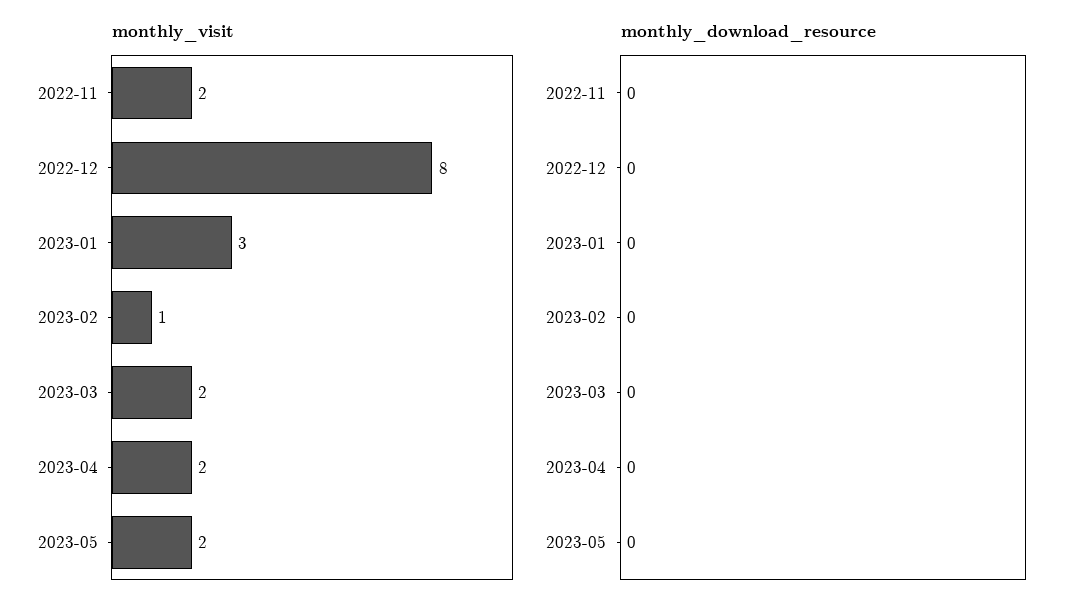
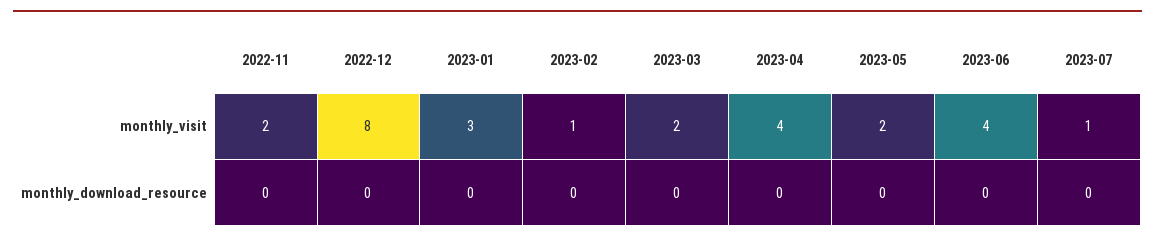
monthly_visit, 2023-04: 2 -> 4
monthly_visit, 2023-06: none -> 4
monthly_visit, 2023-07: none -> 1
monthly_download_resource, 2023-06: none -> 0
monthly_download_resource, 2023-07: none -> 0

